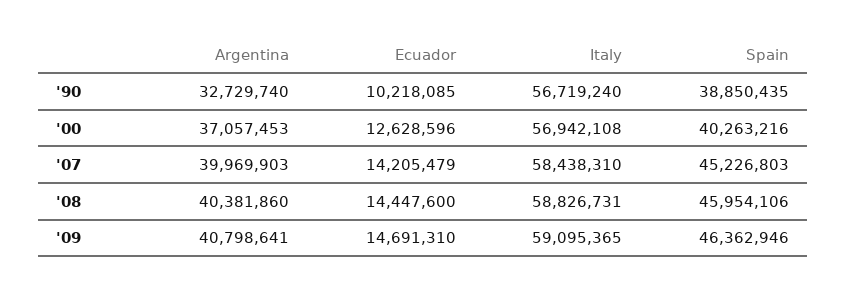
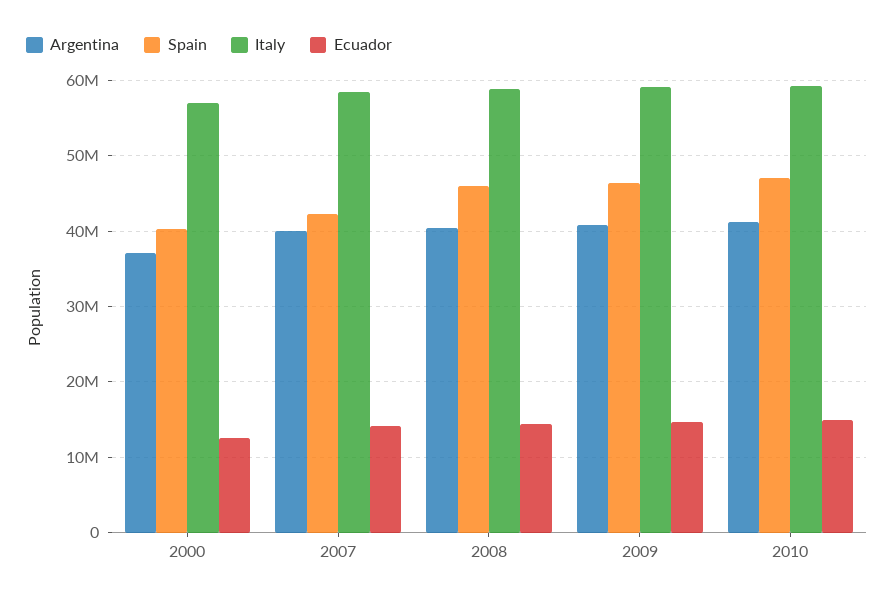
Argentina, '90: 32729740 -> none
Ecuador, '90: 10218085 -> none
Italy, '90: 56719240 -> none
Spain, '90: 38850435 -> none
Spain, '07: 45226803 -> 42000000
Argentina, 2010: none -> 41000000
Spain, 2010: none -> 47000000
Italy, 2010: none -> 59000000
Ecuador, 2010: none -> 15000000

